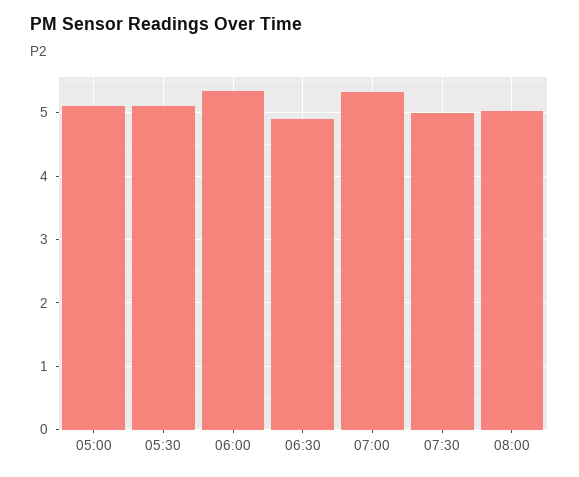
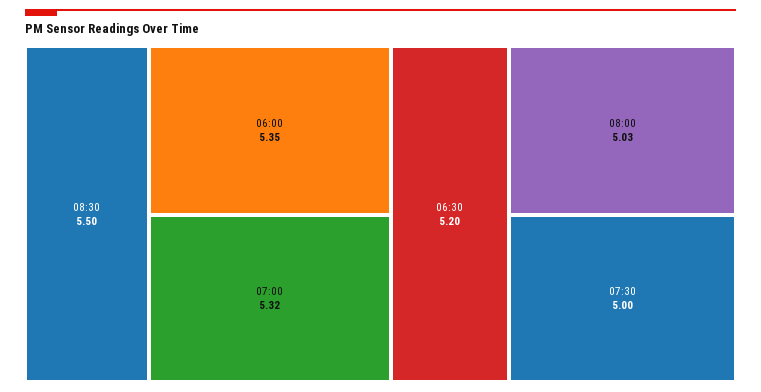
05:00: 5.1 -> none
05:30: 5.1 -> none
06:30: 4.9 -> 5.2
08:30: none -> 5.5

